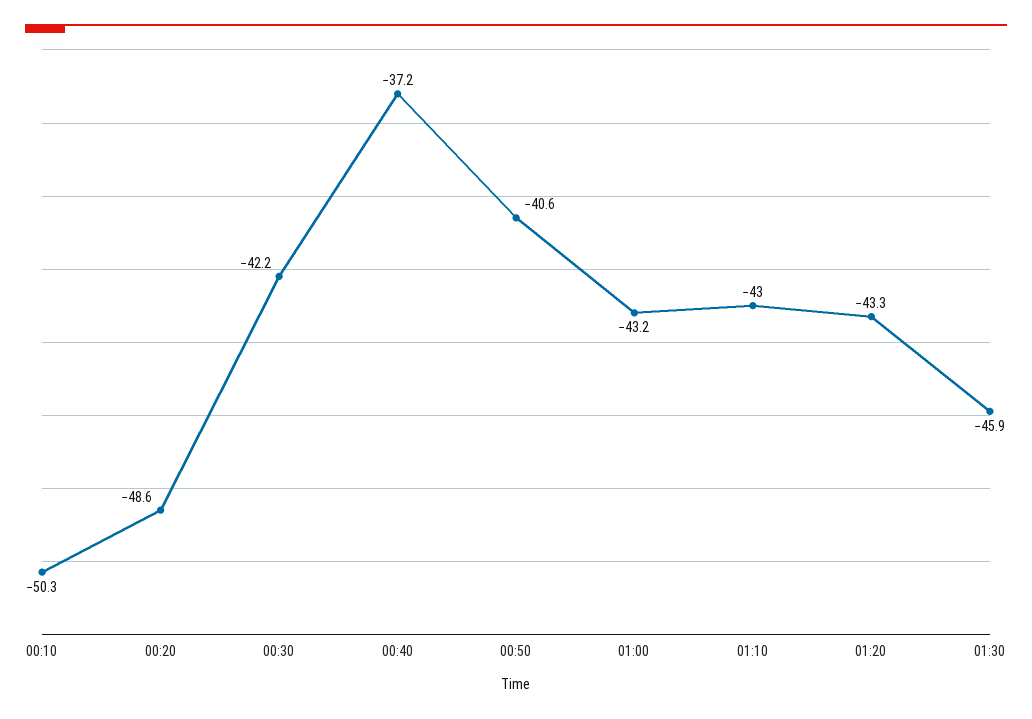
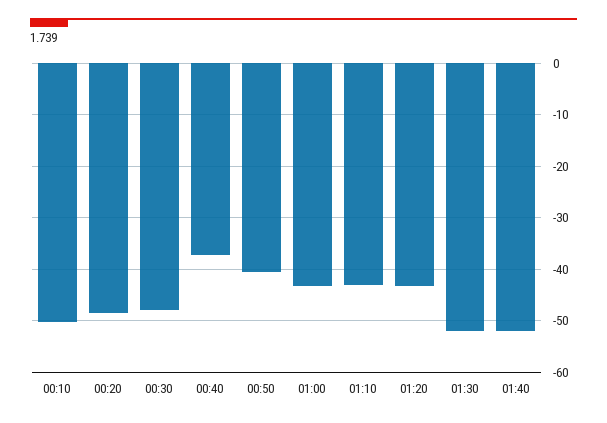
00:30: -42.2 -> -48
01:30: -45.9 -> -52
01:40: none -> -52

